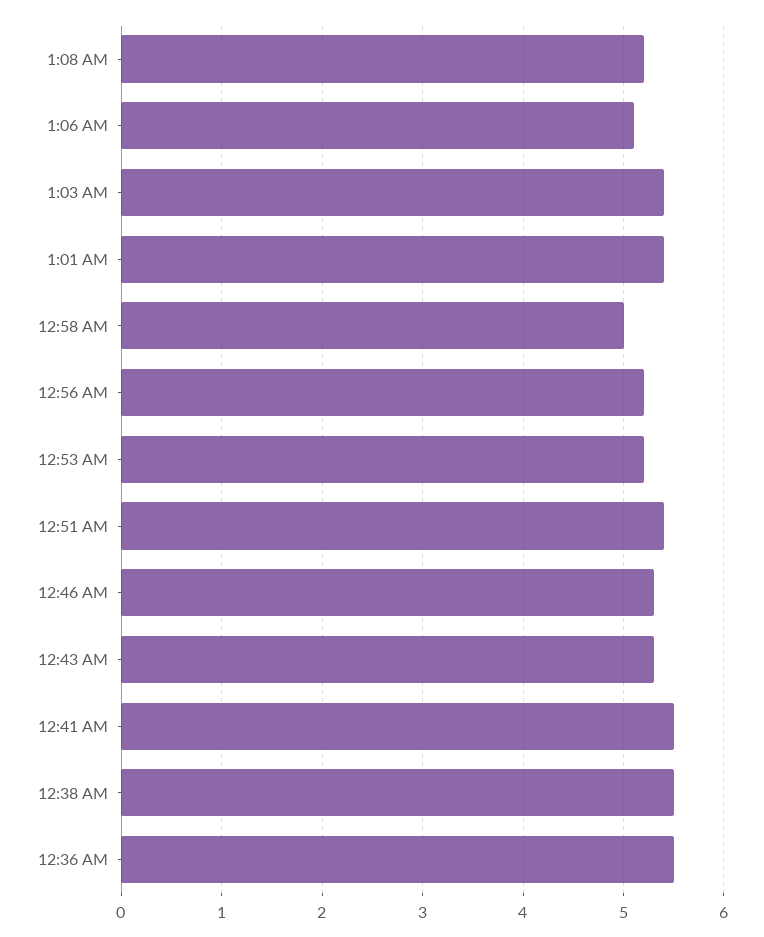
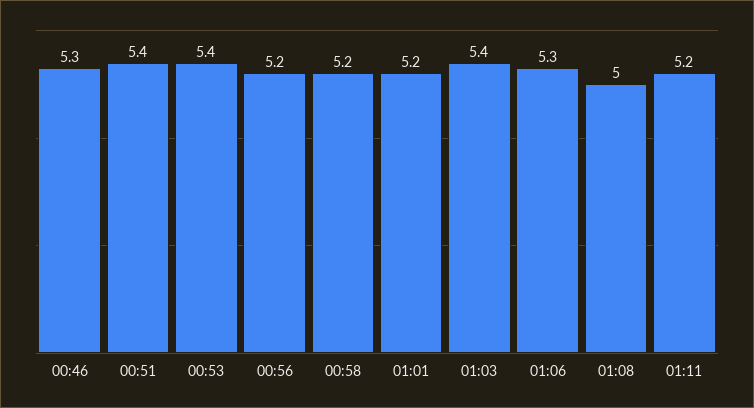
1:08 AM: 5.2 -> 5
1:06 AM: 5.1 -> 5.3
1:01 AM: 5.4 -> 5.2
12:58 AM: 5 -> 5.2
12:53 AM: 5.2 -> 5.4
12:43 AM: 5.3 -> none
12:41 AM: 5.5 -> none
12:38 AM: 5.5 -> none
12:36 AM: 5.5 -> none
01:11: none -> 5.2

